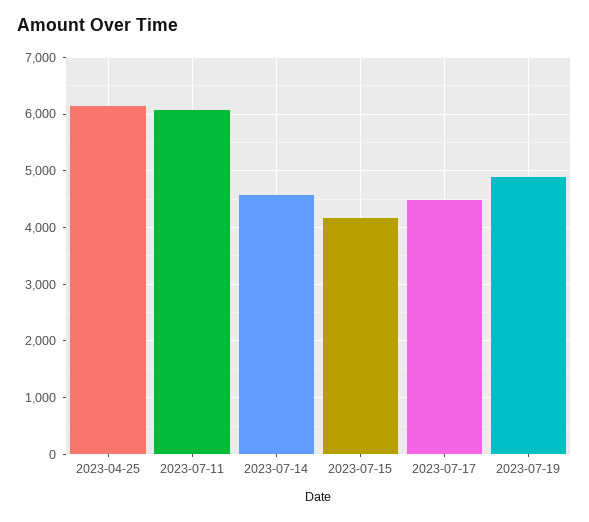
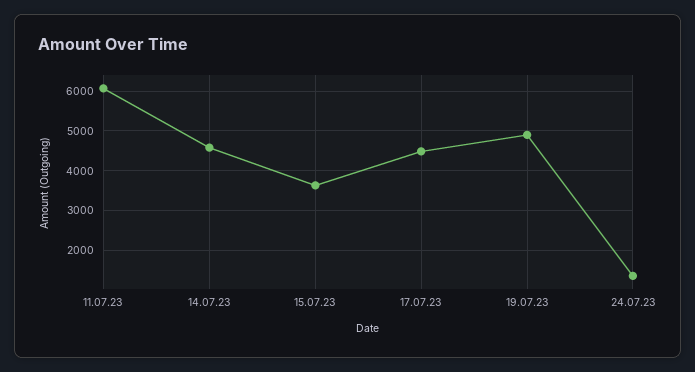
2023-04-25: 6200 -> none
2023-07-15: 4200 -> 3600
24.07.23: none -> 1400

